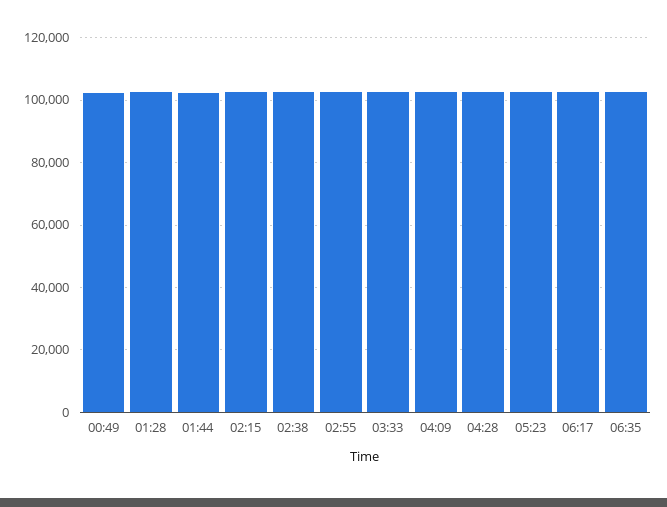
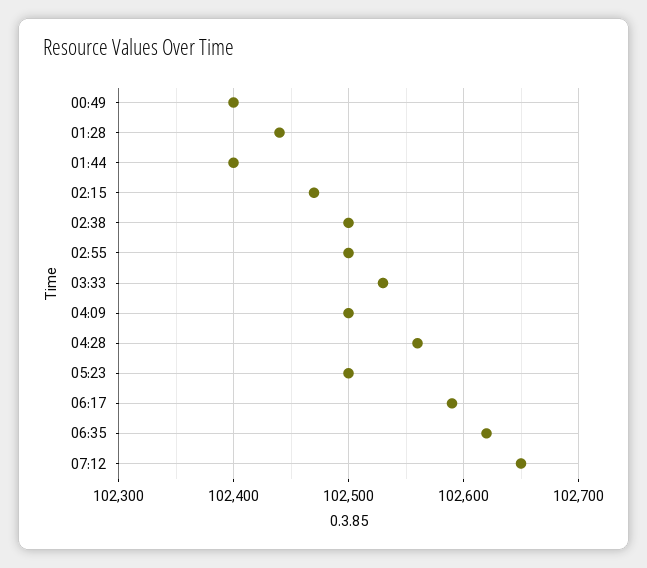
07:12: none -> 102650

